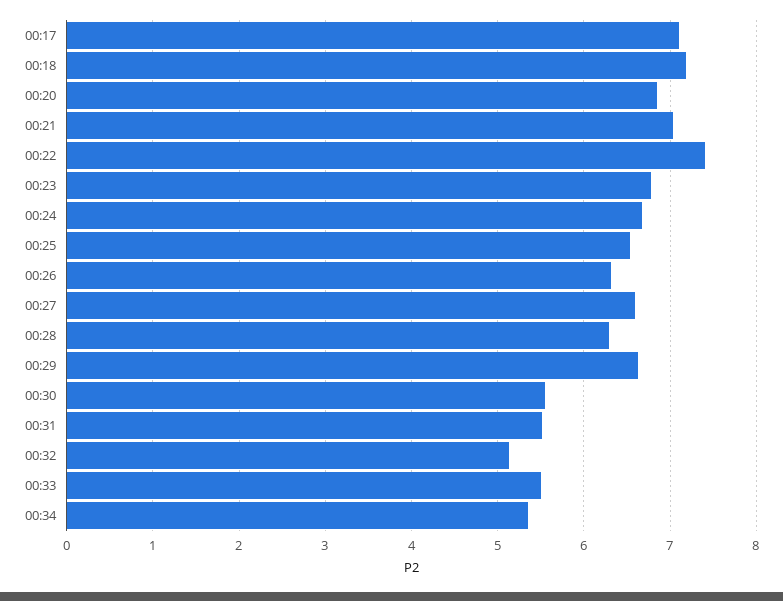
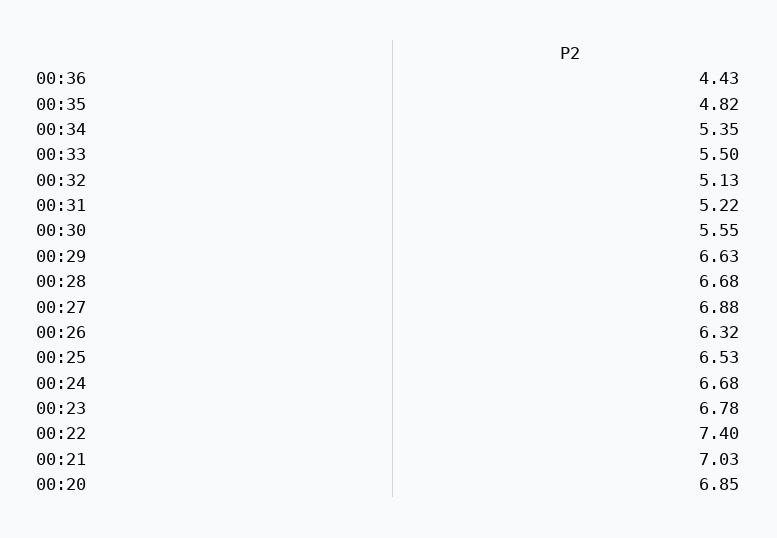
00:17: 7.1 -> none
00:18: 7.2 -> none
00:27: 6.6 -> 6.88
00:28: 6.3 -> 6.68
00:31: 5.5 -> 5.22
00:36: none -> 4.43
00:35: none -> 4.82

